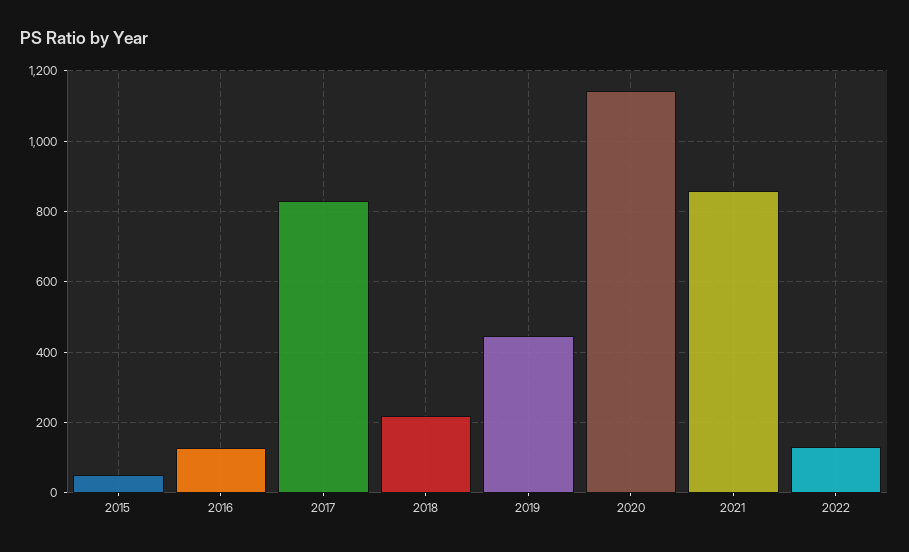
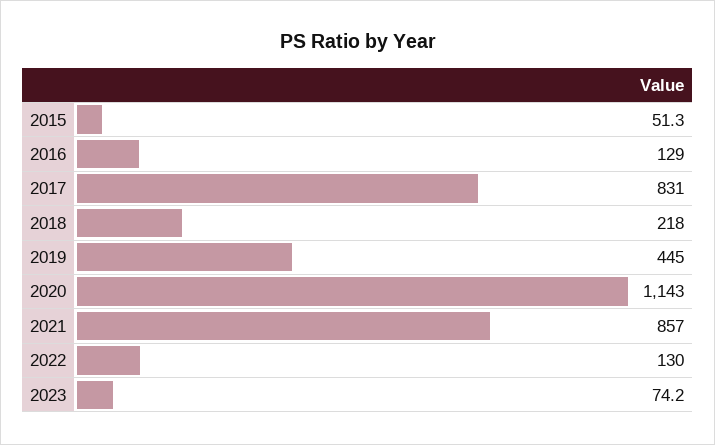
2023: none -> 74.2

